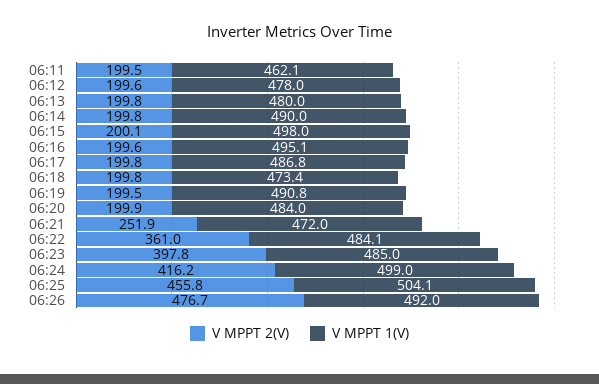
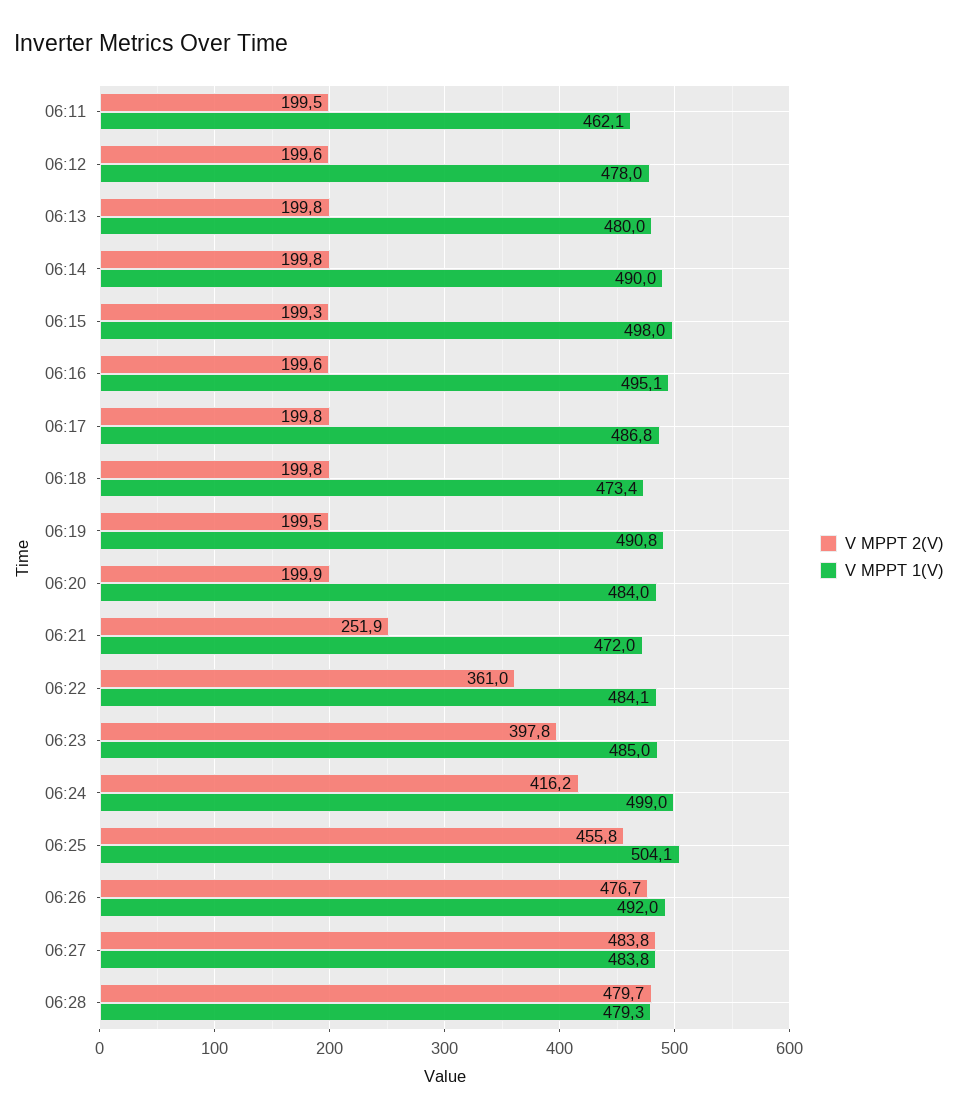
V MPPT 2(V), 06:15: 200.1 -> 199.3
V MPPT 2(V), 06:27: none -> 483.8
V MPPT 1(V), 06:27: none -> 483.8
V MPPT 2(V), 06:28: none -> 479.7
V MPPT 1(V), 06:28: none -> 479.3

